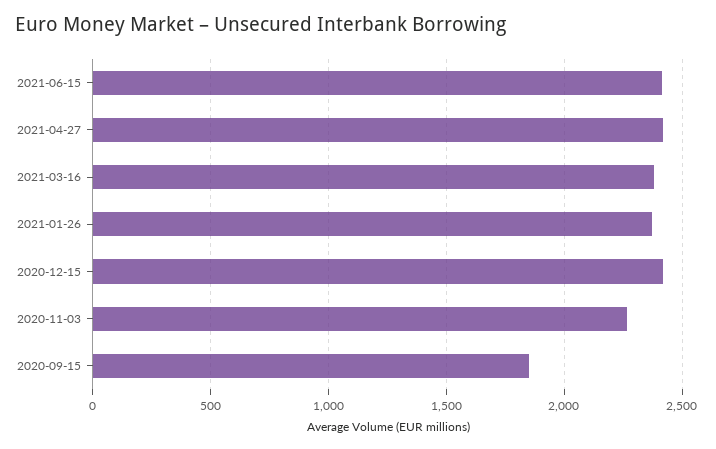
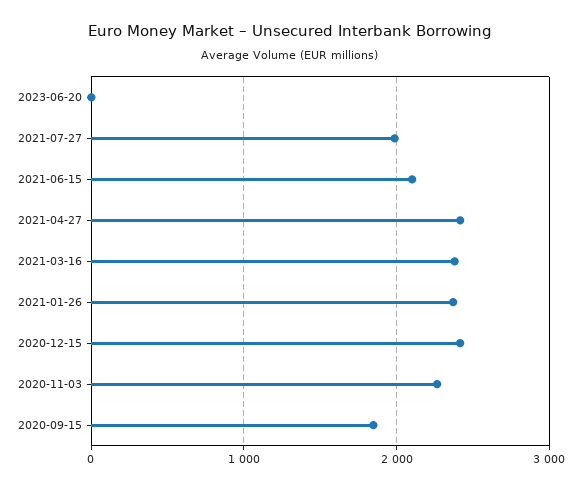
2021-06-15: 2400 -> 2100
2023-06-20: none -> 0
2021-07-27: none -> 2000

